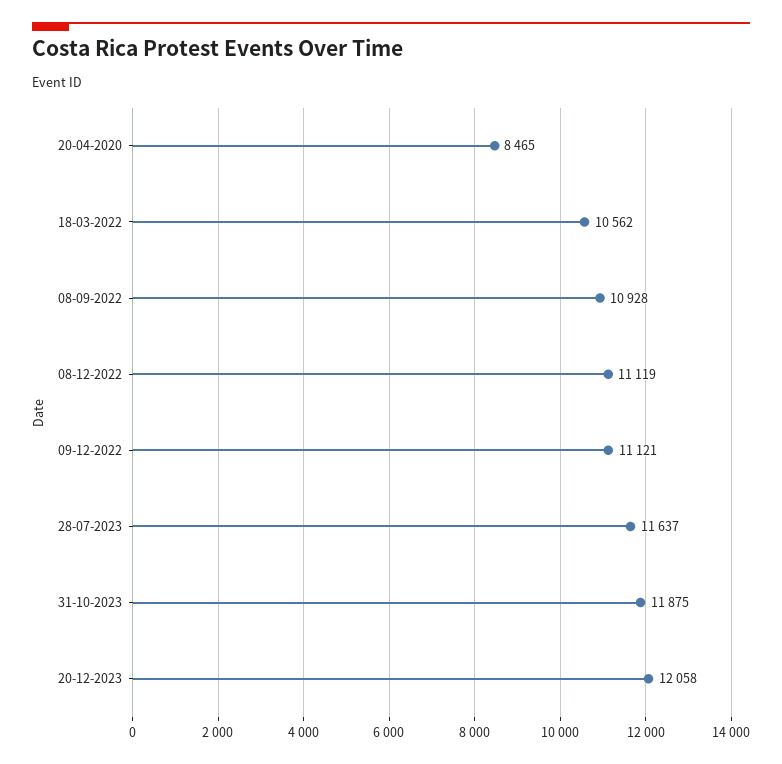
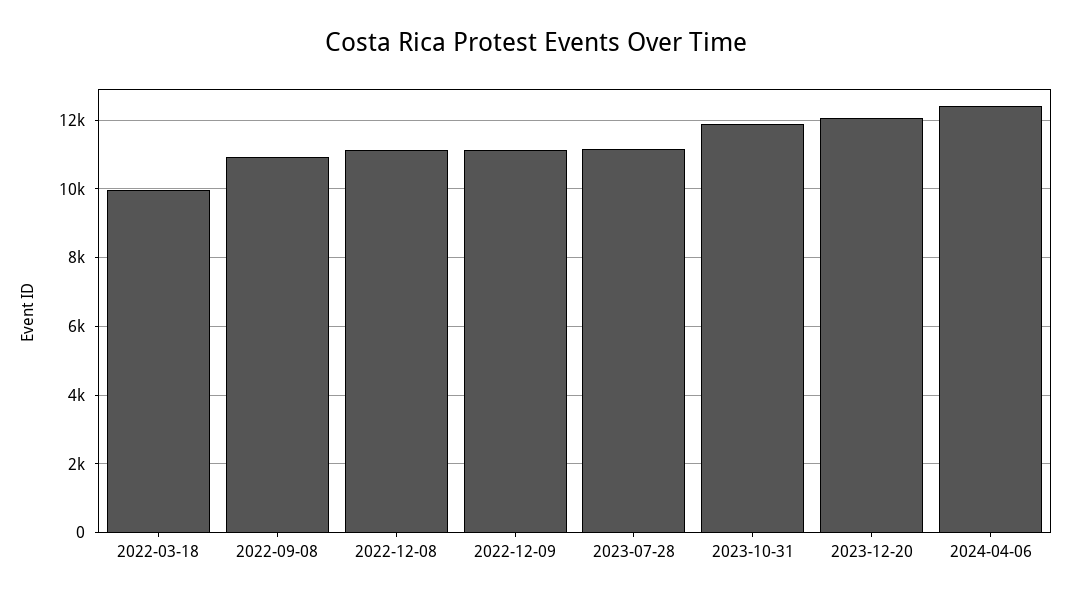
20-04-2020: 8465 -> none
18-03-2022: 10562 -> 10000
28-07-2023: 11637 -> 11200
2024-04-06: none -> 12400

